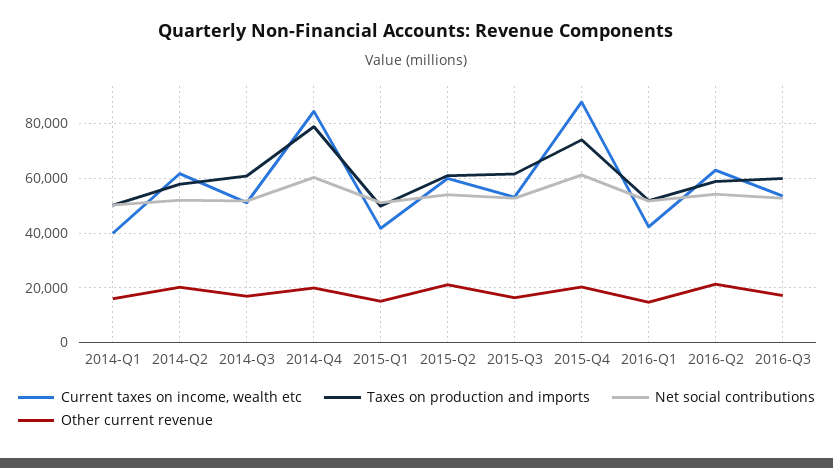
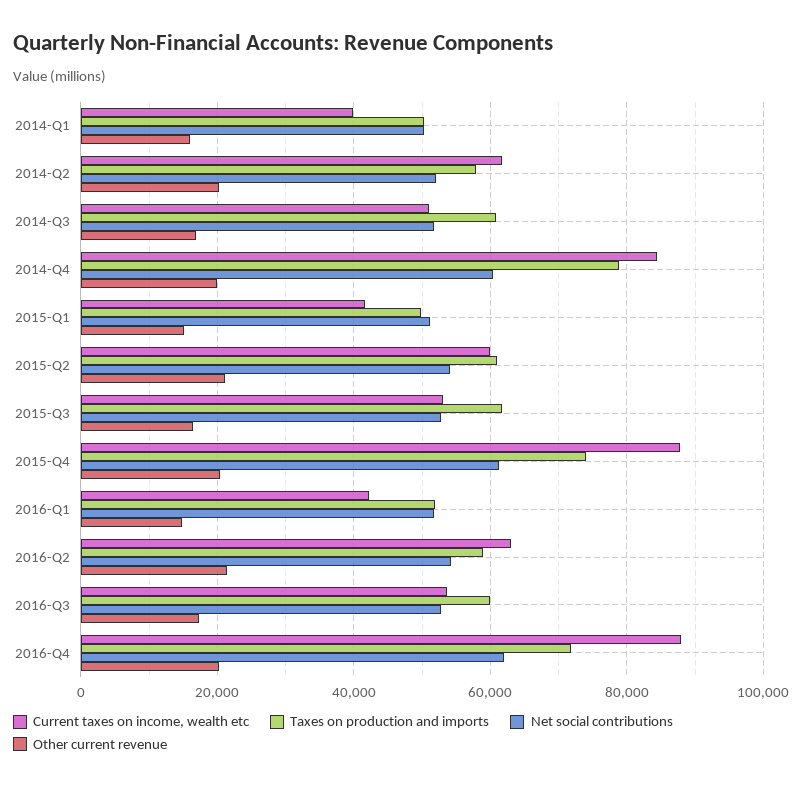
Current taxes on income, wealth etc, 2016-Q4: none -> 88000
Taxes on production and imports, 2016-Q4: none -> 72000
Net social contributions, 2016-Q4: none -> 62000
Other current revenue, 2016-Q4: none -> 20000

